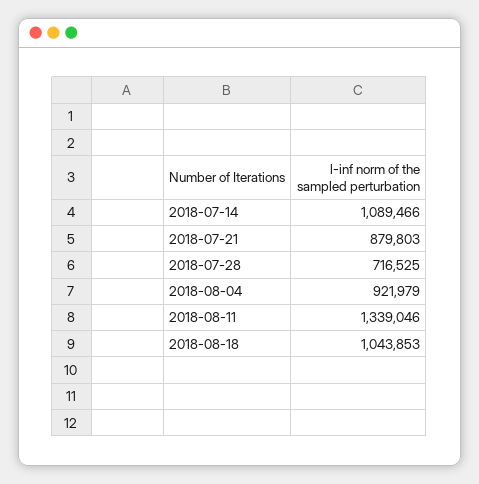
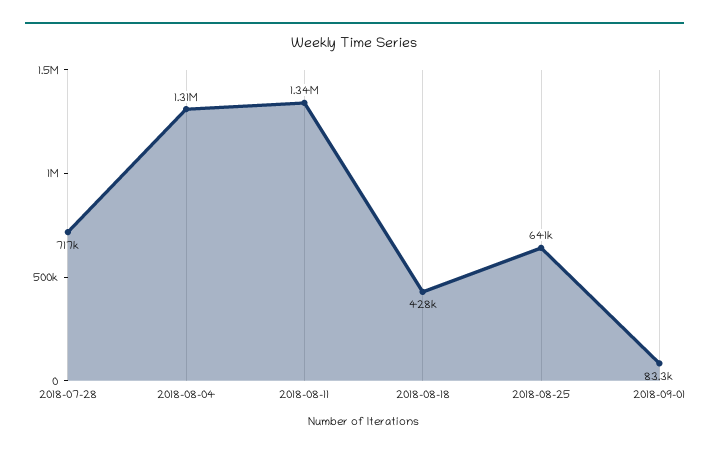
2018-07-14: 1089466 -> none
2018-07-21: 879803 -> none
2018-08-04: 921979 -> 1310000
2018-08-18: 1043853 -> 428000
2018-08-25: none -> 641000
2018-09-01: none -> 83300

